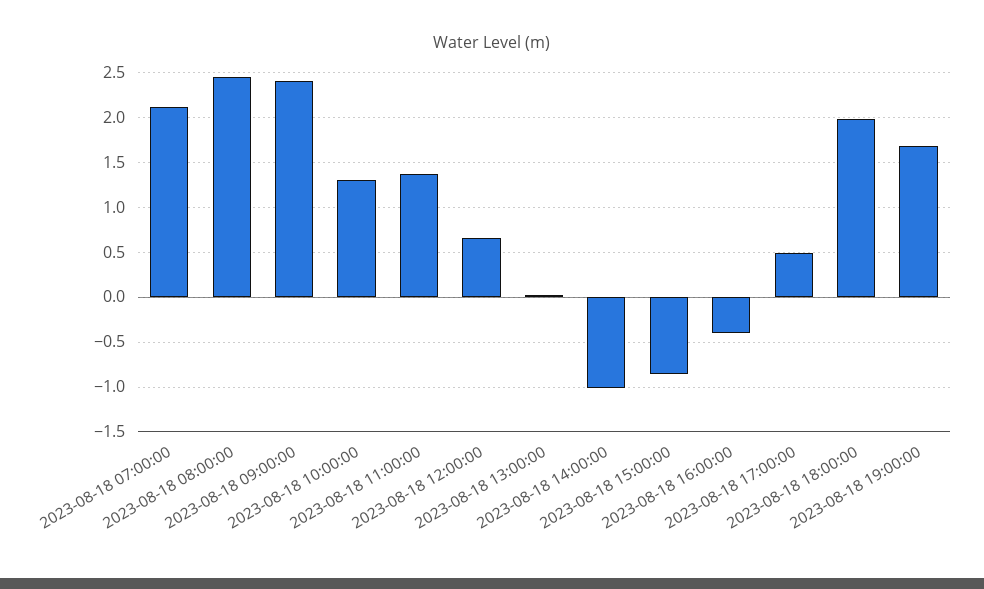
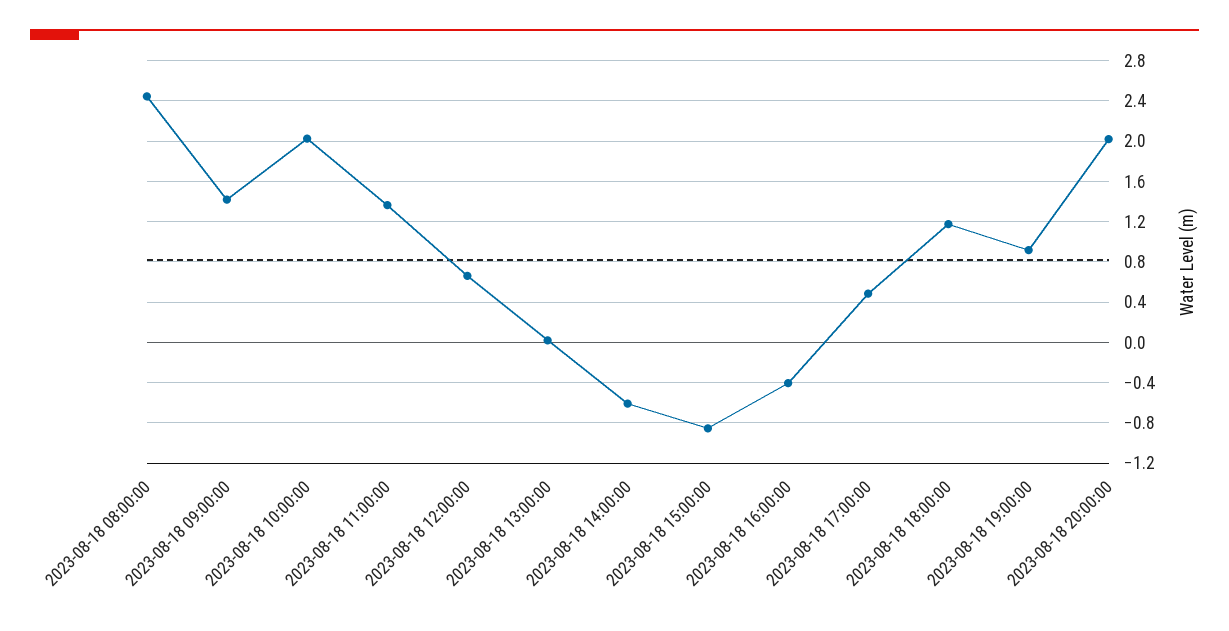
2023-08-18 07:00:00: 2.1 -> none
2023-08-18 09:00:00: 2.4 -> 1.4
2023-08-18 10:00:00: 1.3 -> 2
2023-08-18 14:00:00: -1 -> -0.6
2023-08-18 18:00:00: 2 -> 1.2
2023-08-18 19:00:00: 1.7 -> 0.9
2023-08-18 20:00:00: none -> 2

